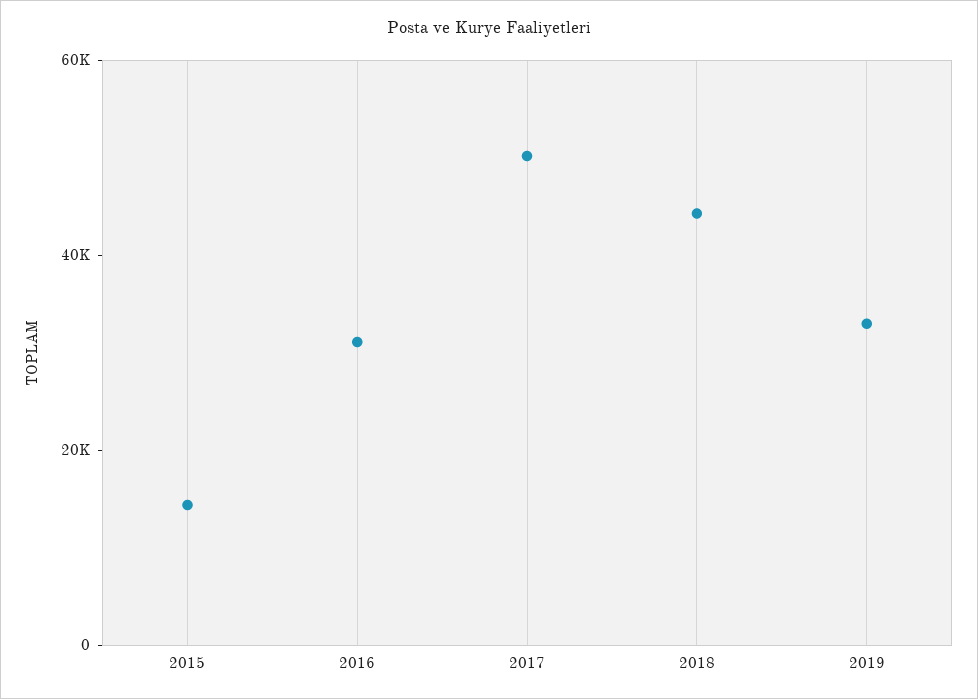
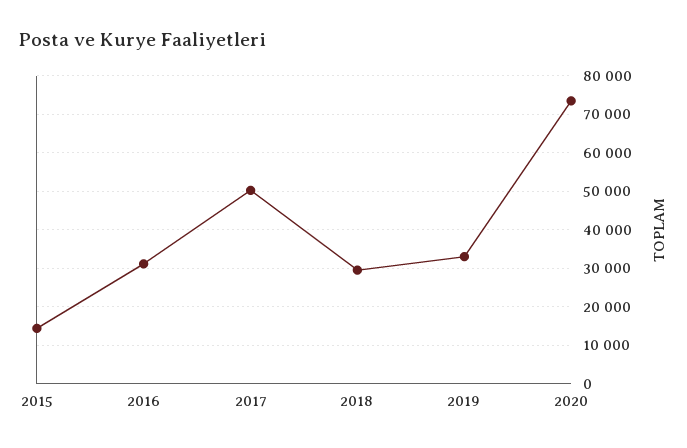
2018: 45000 -> 30000
2020: none -> 74000

